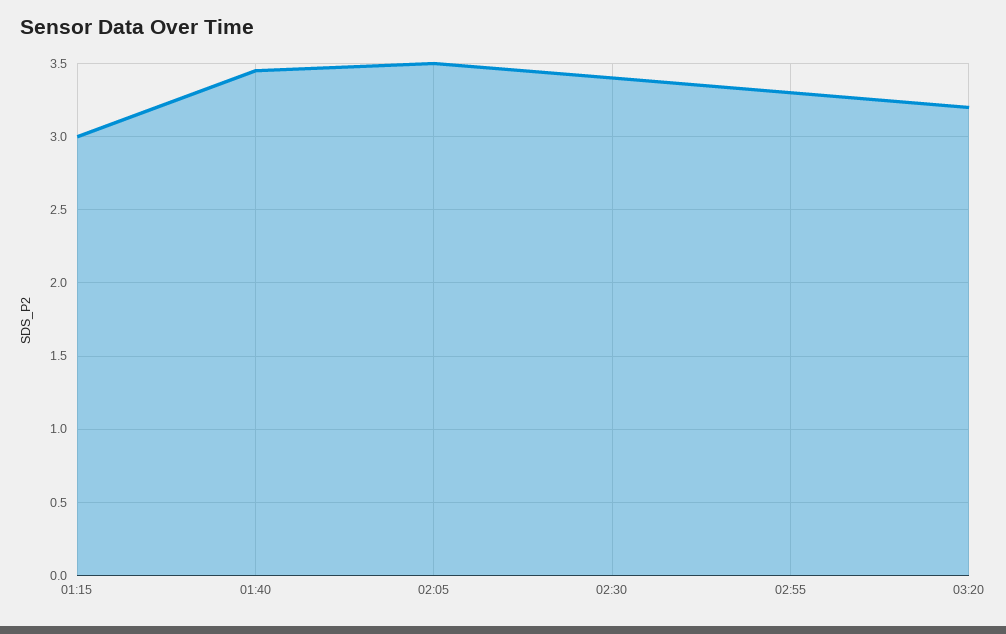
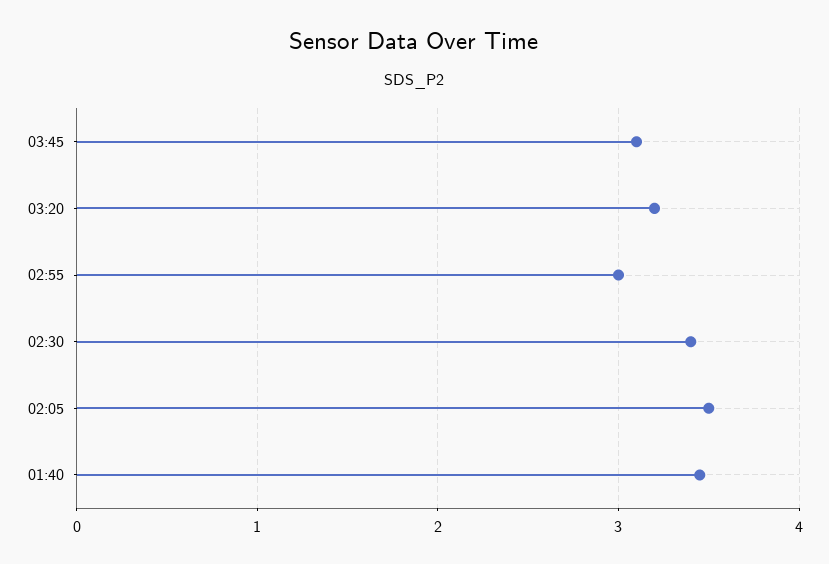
01:15: 3 -> none
02:55: 3.3 -> 3
03:45: none -> 3.1

